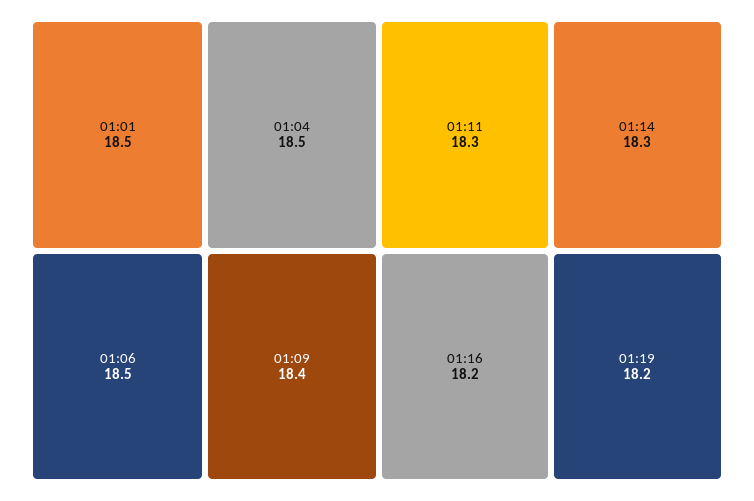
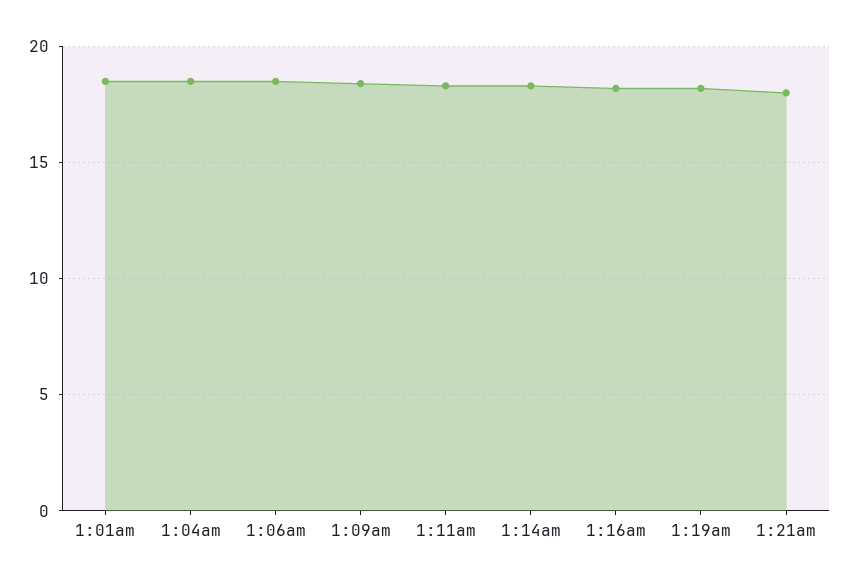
1:21am: none -> 18

